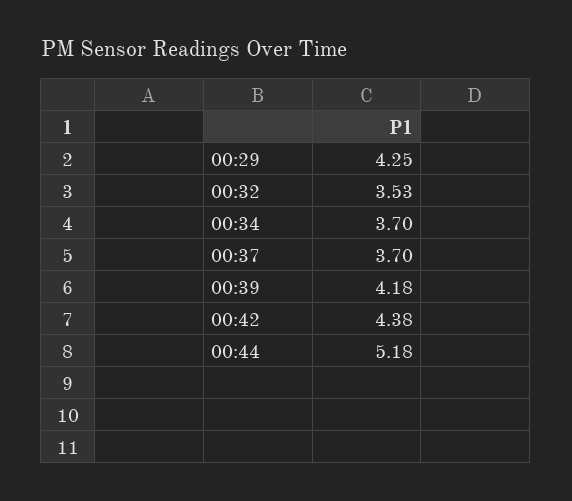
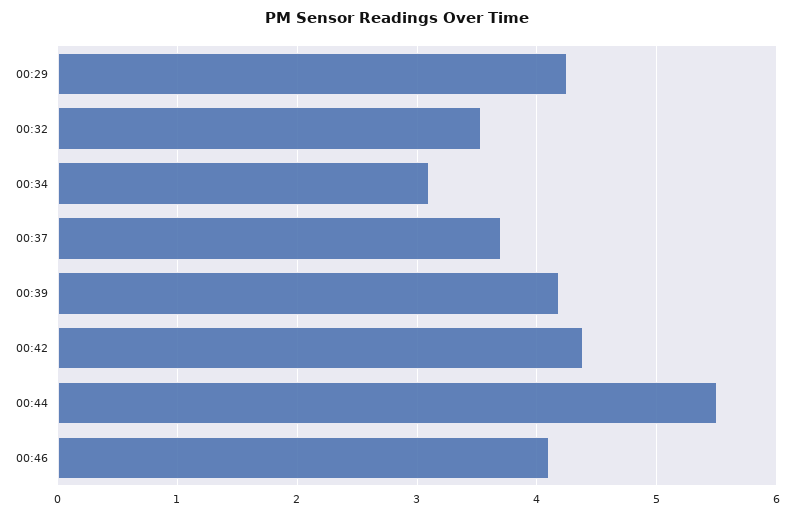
00:34: 3.7 -> 3.1
00:44: 5.18 -> 5.5
00:46: none -> 4.1

